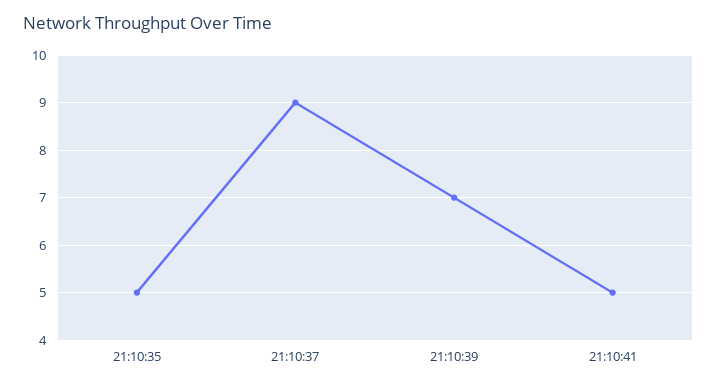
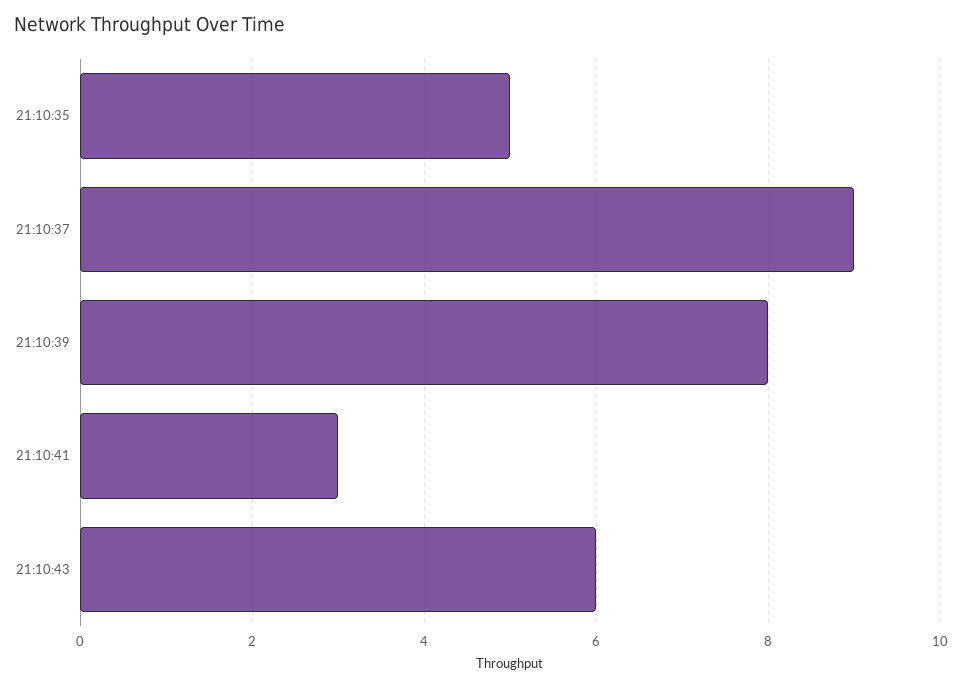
21:10:39: 7 -> 8
21:10:41: 5 -> 3
21:10:43: none -> 6

